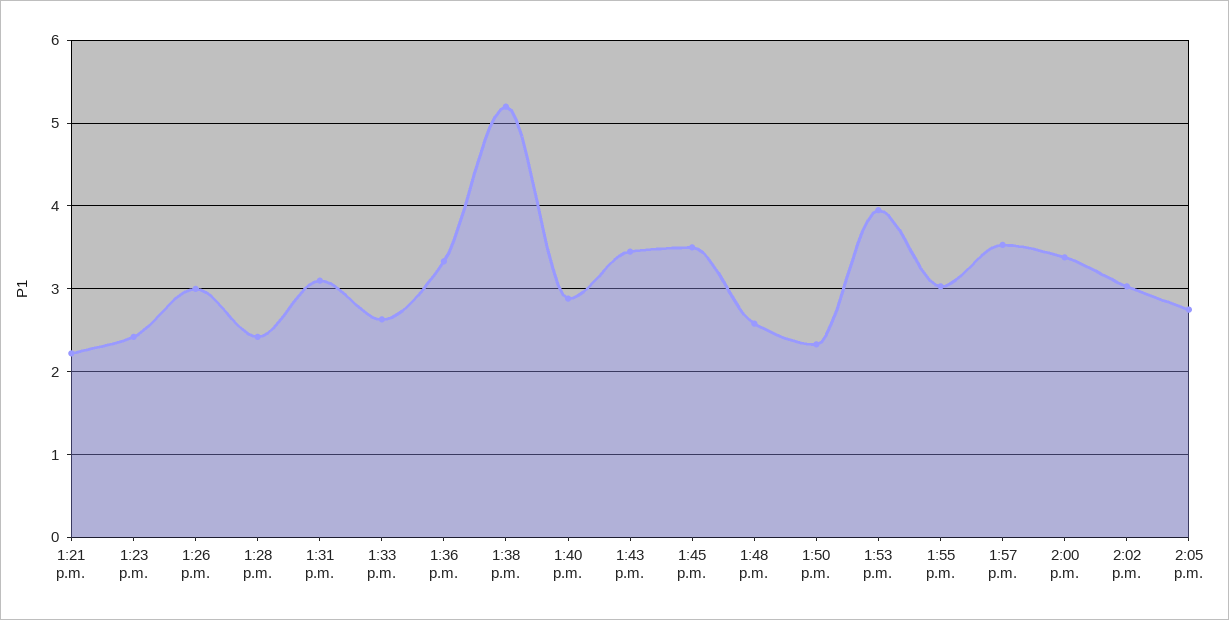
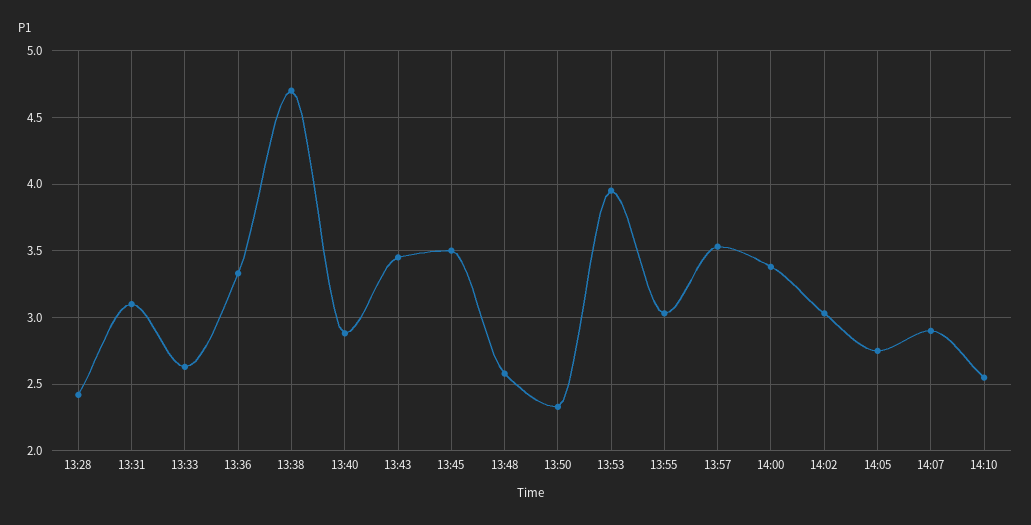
1:21 p.m.: 2.2 -> none
1:23 p.m.: 2.4 -> none
1:26 p.m.: 3 -> none
1:38 p.m.: 5.2 -> 4.7
14:07: none -> 2.9
14:10: none -> 2.55

